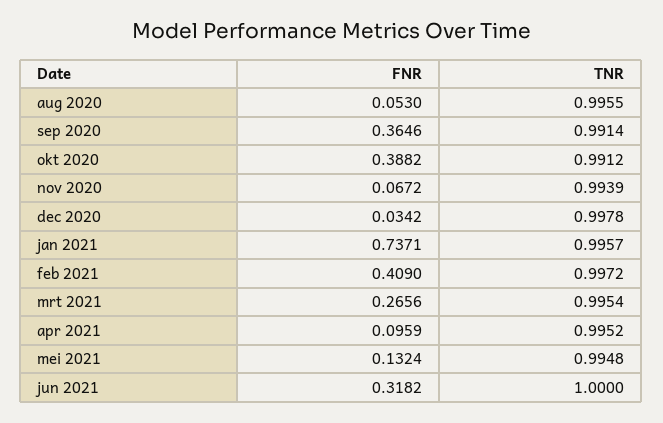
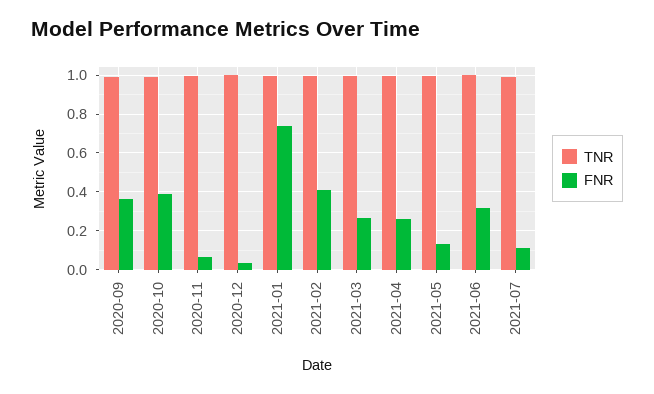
FNR, aug 2020: 0.053 -> none
TNR, aug 2020: 0.9955 -> none
FNR, apr 2021: 0.0959 -> 0.25
TNR, 2021-07: none -> 1
FNR, 2021-07: none -> 0.1

